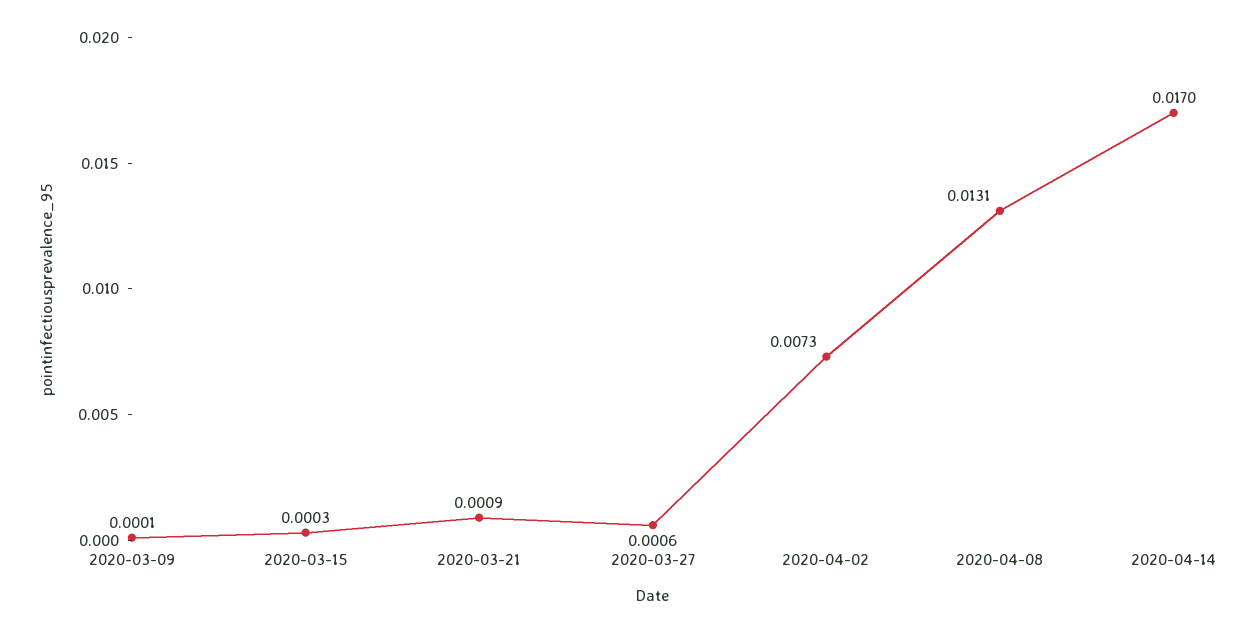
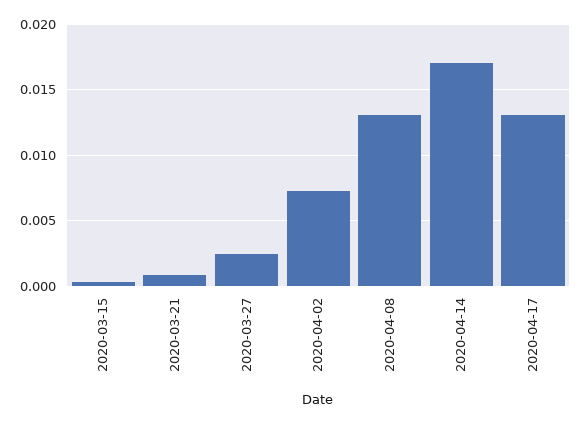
2020-03-09: 0.0001 -> none
2020-03-27: 0.0006 -> 0.0025
2020-04-17: none -> 0.013

